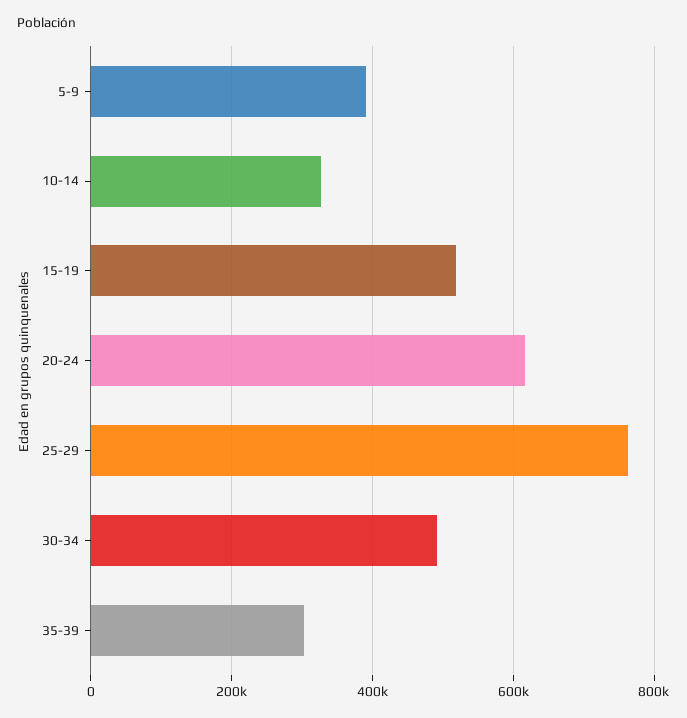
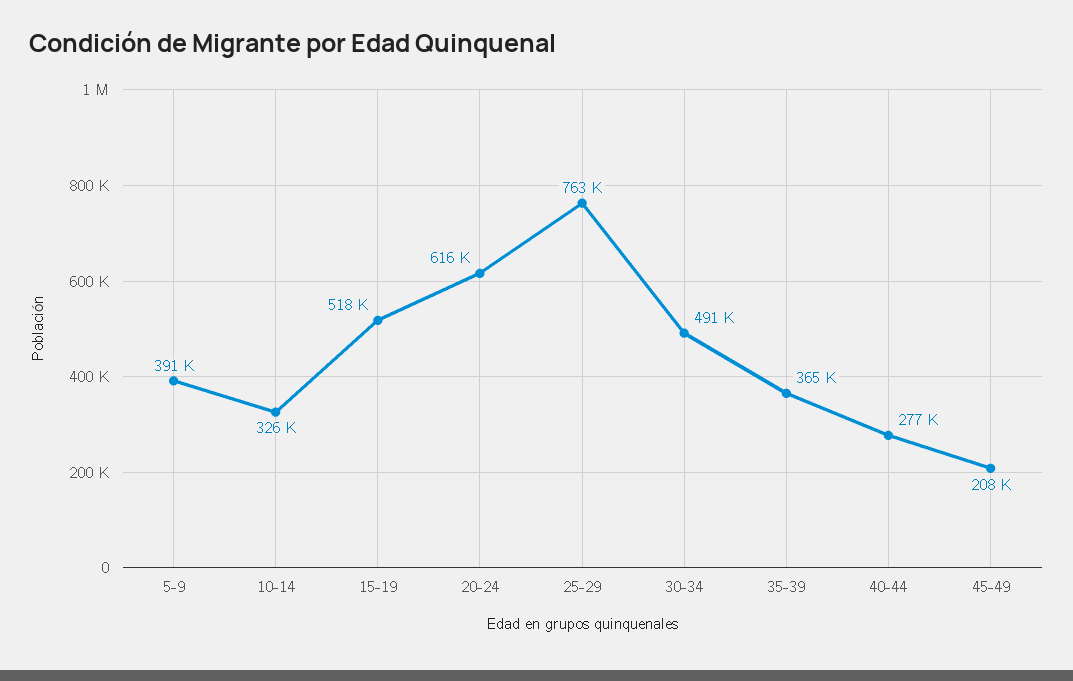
35-39: 300000 -> 365000
40-44: none -> 277000
45-49: none -> 208000

